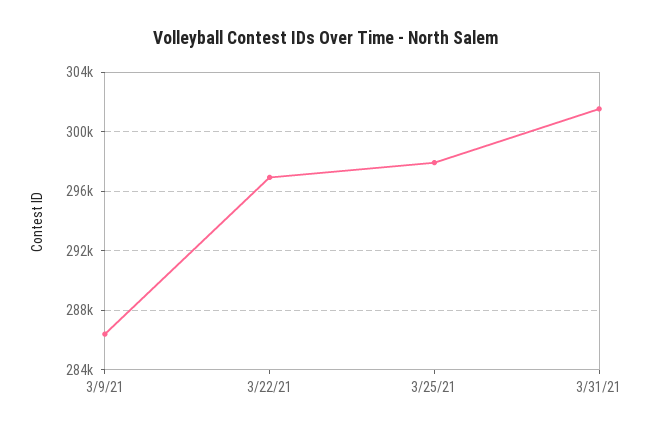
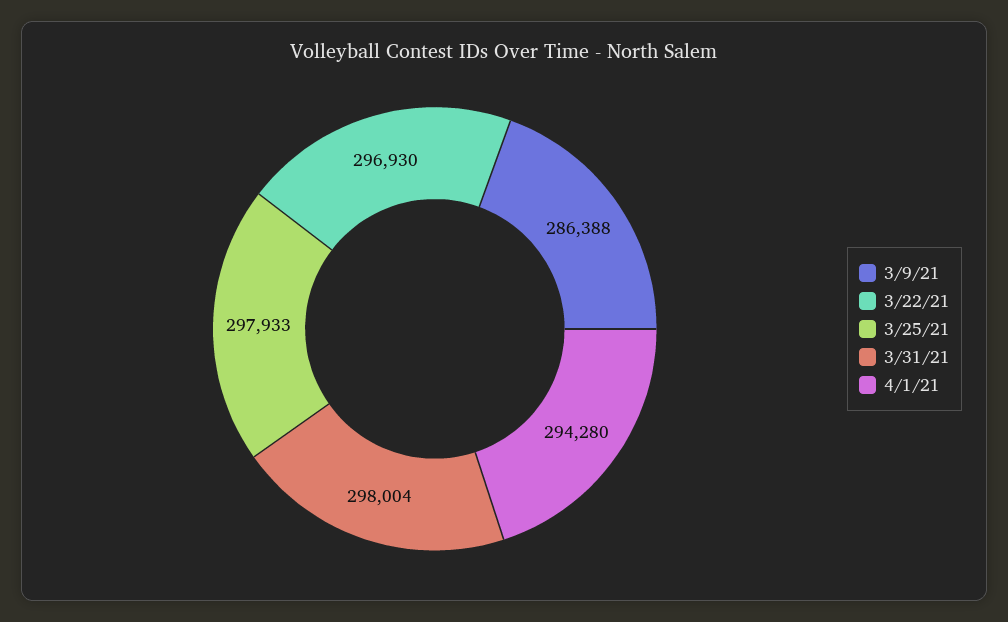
3/31/21: 301500 -> 298004
4/1/21: none -> 294280

